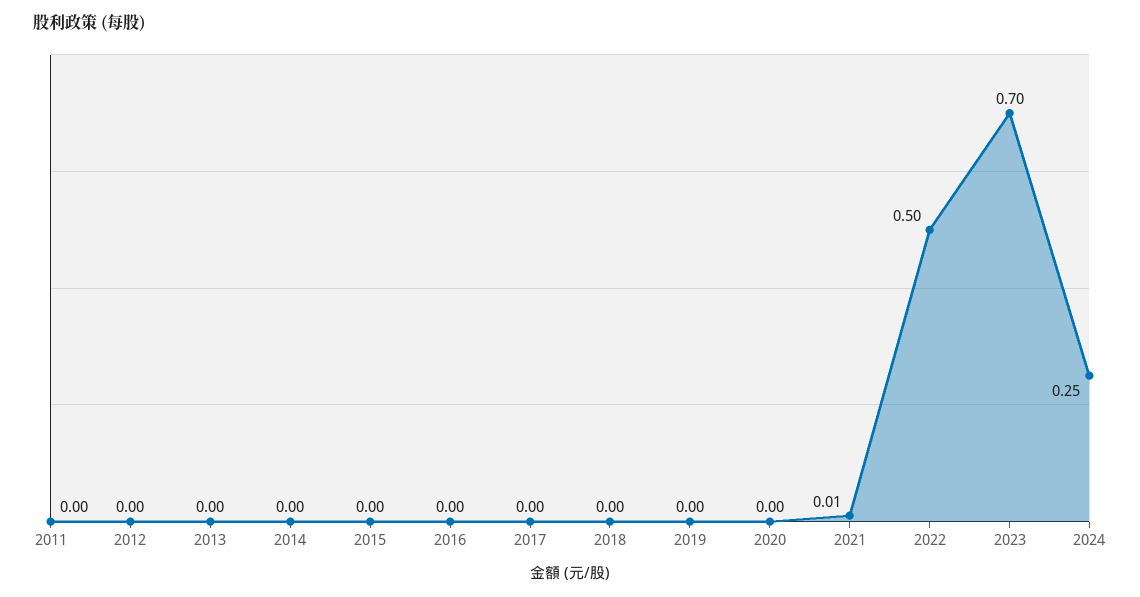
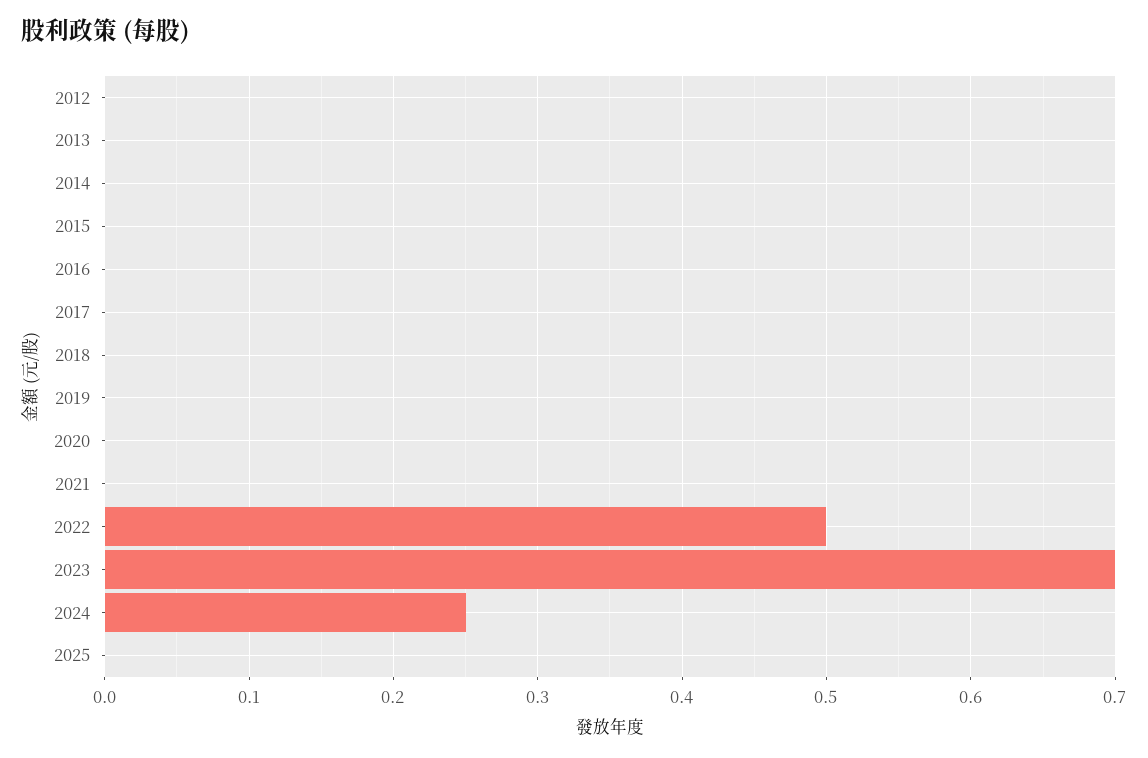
2011: 0 -> none
2021: 0.01 -> 0
2025: none -> 0

